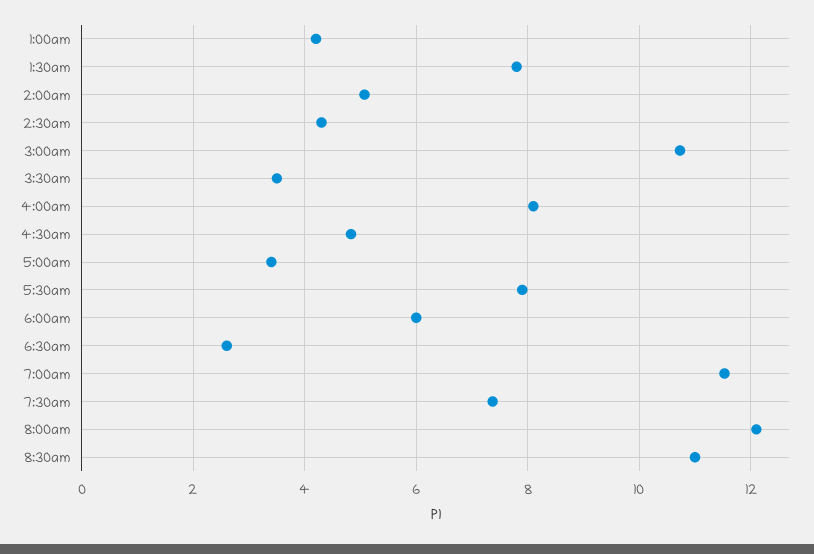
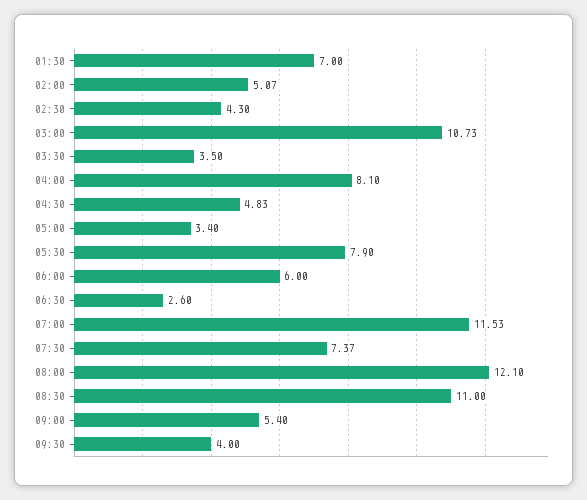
1:00am: 4.2 -> none
1:30am: 7.8 -> 7
09:00: none -> 5.4
09:30: none -> 4

